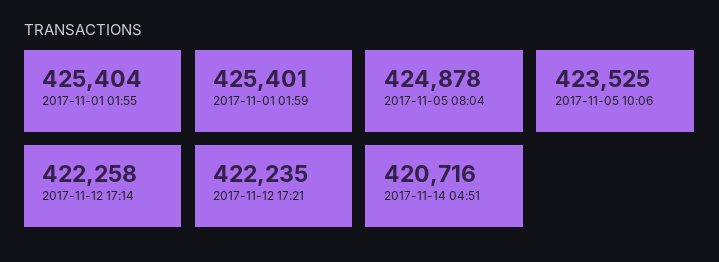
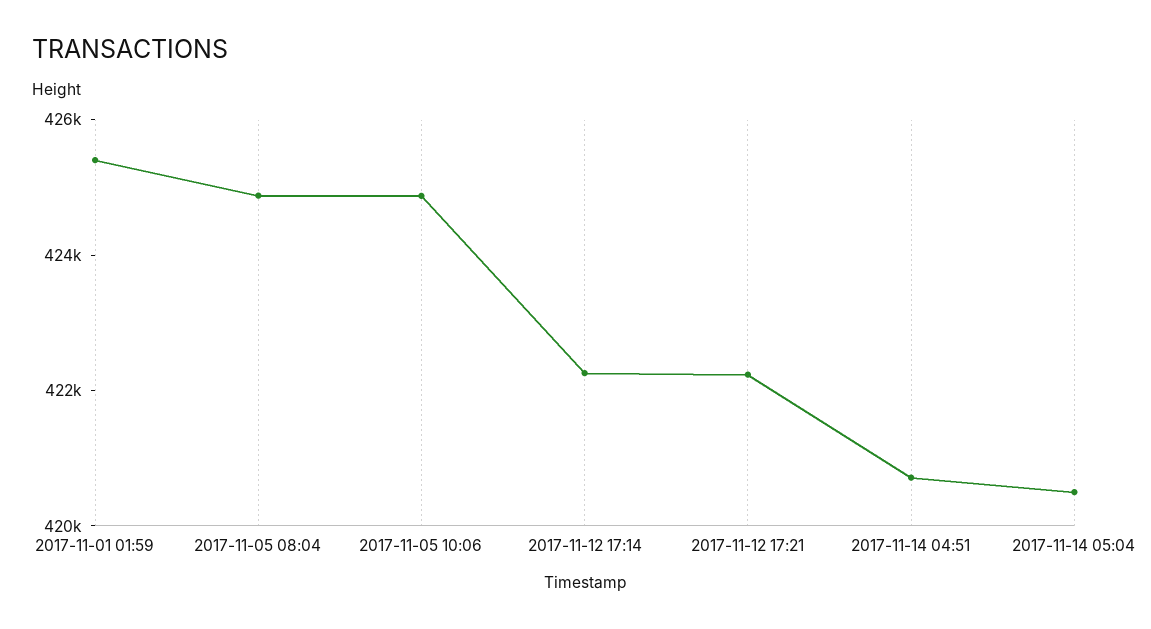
2017-11-01 01:55: 425404 -> none
2017-11-05 10:06: 423525 -> 425000
2017-11-14 05:04: none -> 420500

